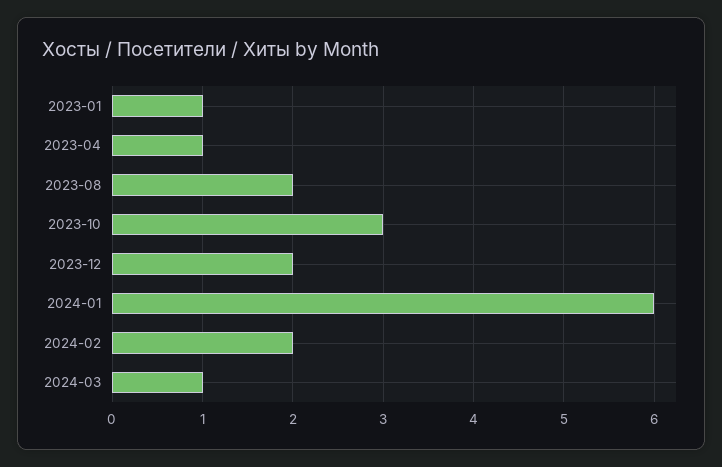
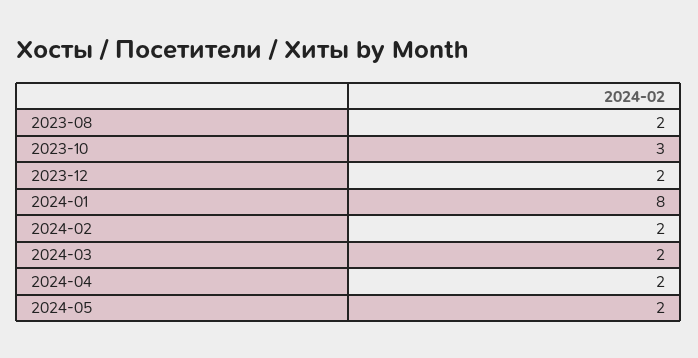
2023-01: 1 -> none
2023-04: 1 -> none
2024-01: 6 -> 8
2024-03: 1 -> 2
2024-04: none -> 2
2024-05: none -> 2

